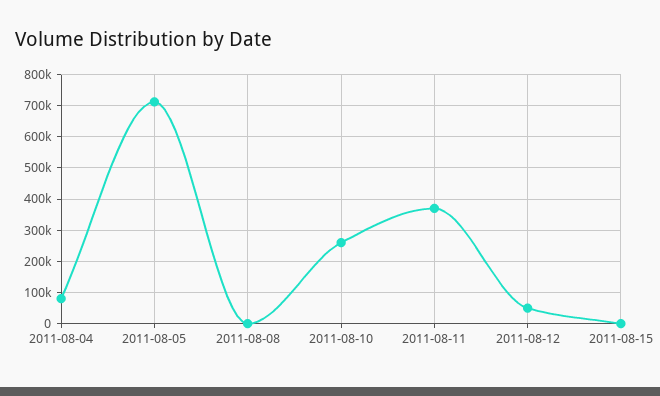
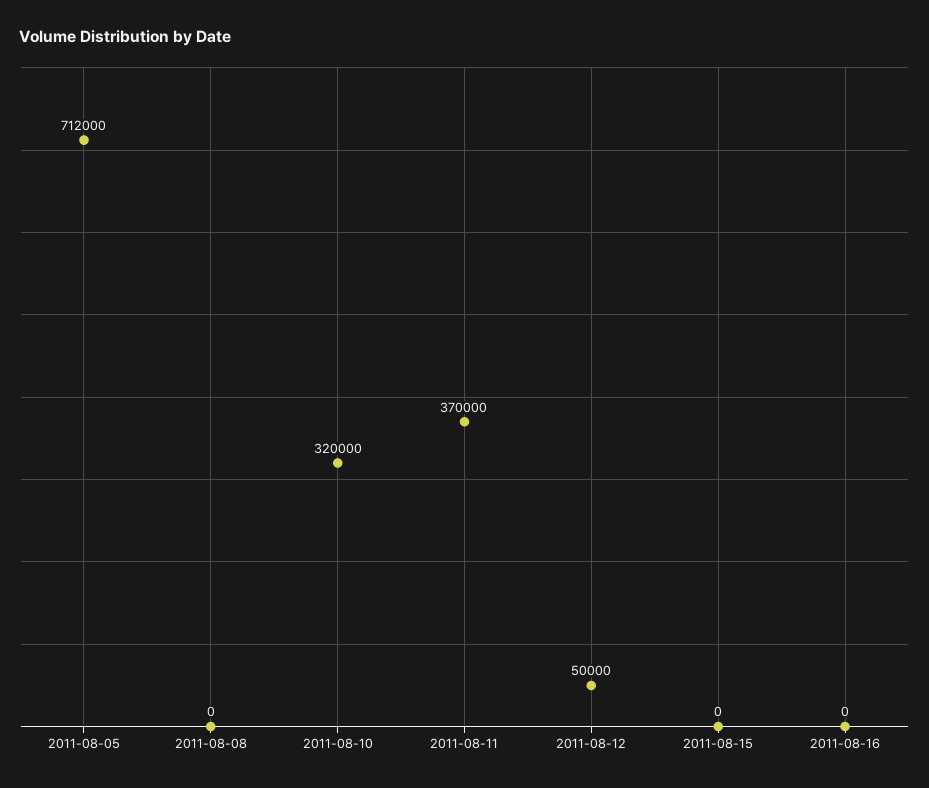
2011-08-04: 80000 -> none
2011-08-10: 260000 -> 320000
2011-08-16: none -> 0

